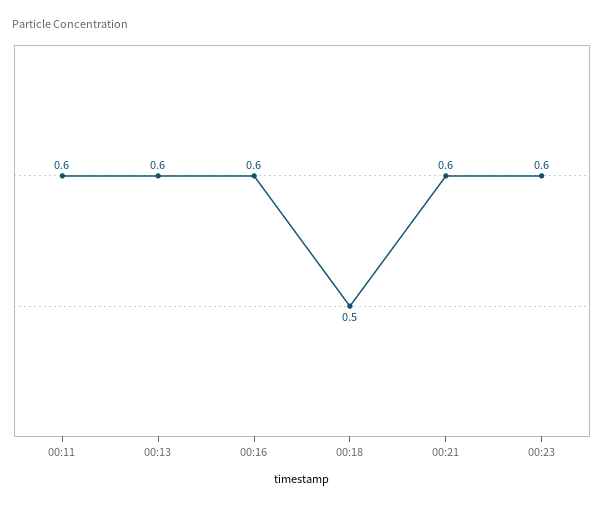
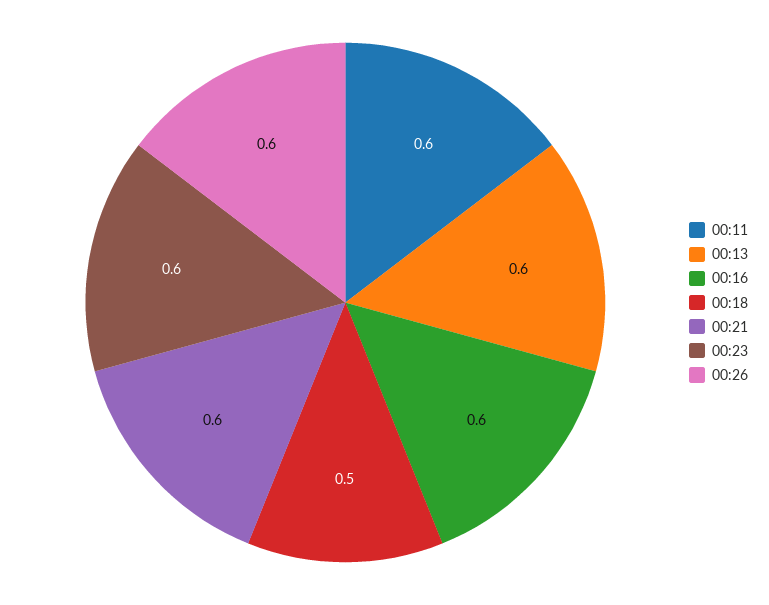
00:26: none -> 0.6

